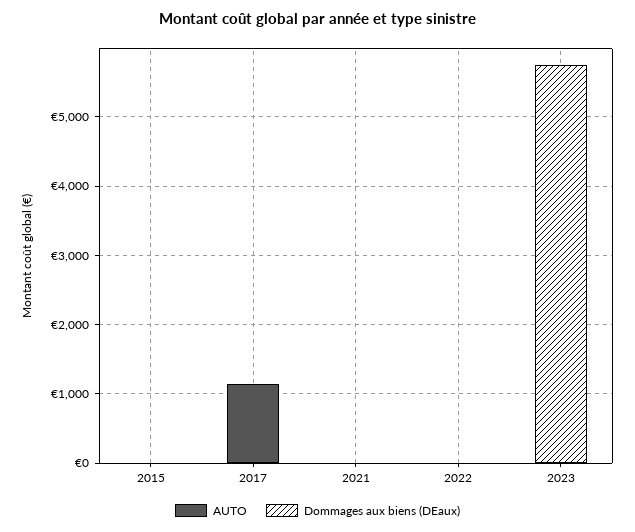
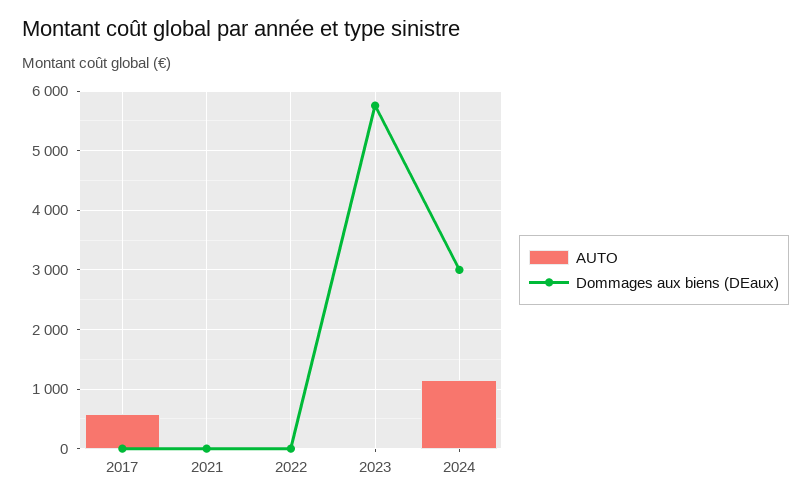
AUTO, 2015: 0 -> none
Dommages aux biens (DEaux), 2015: 0 -> none
AUTO, 2017: 1200 -> 600
AUTO, 2024: none -> 1200
Dommages aux biens (DEaux), 2024: none -> 3000

